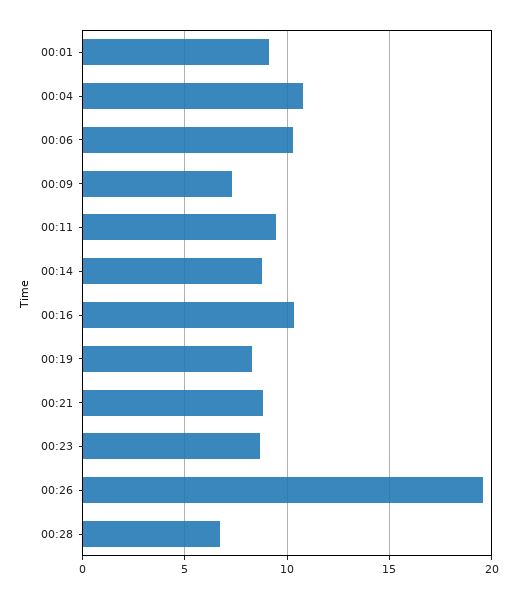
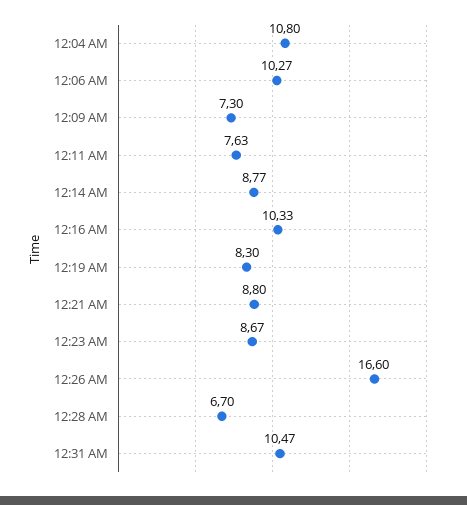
00:01: 9 -> none
00:11: 9.5 -> 7.63
00:26: 19.5 -> 16.6
12:31 AM: none -> 10.47

